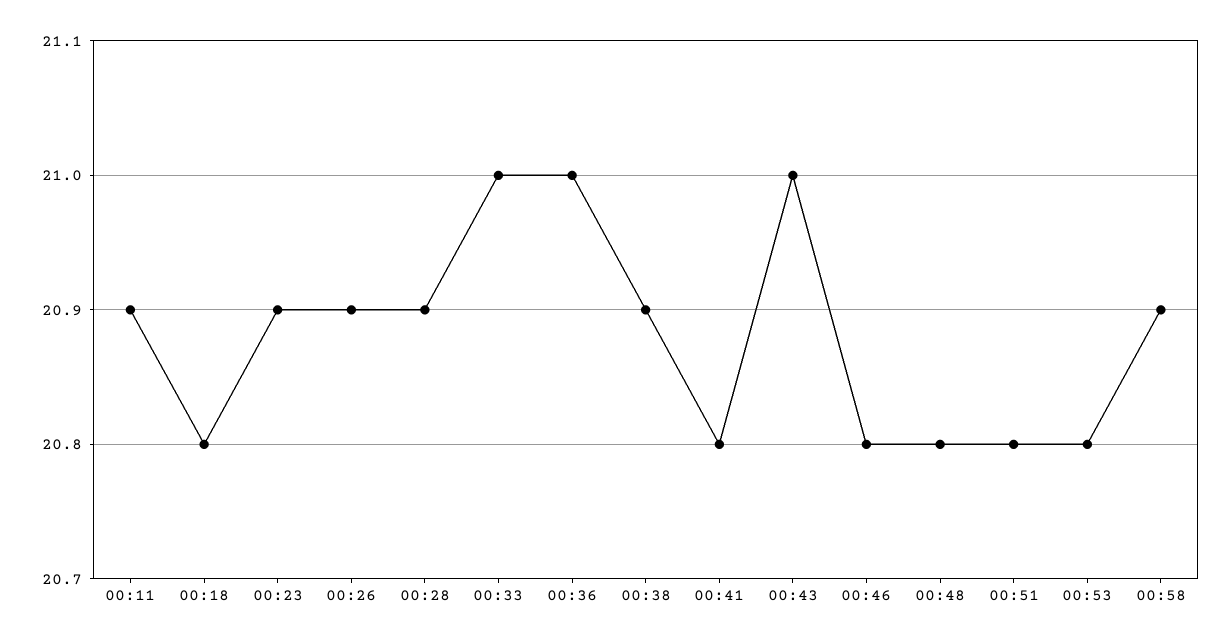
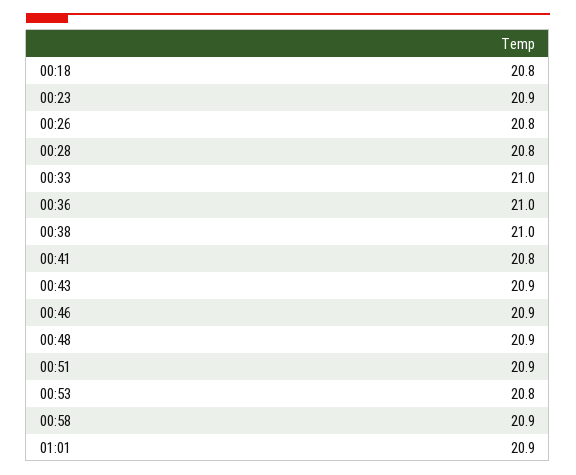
00:11: 20.9 -> none
00:26: 20.9 -> 20.8
00:28: 20.9 -> 20.8
00:38: 20.9 -> 21
00:43: 21 -> 20.9
00:46: 20.8 -> 20.9
00:48: 20.8 -> 20.9
00:51: 20.8 -> 20.9
01:01: none -> 20.9

